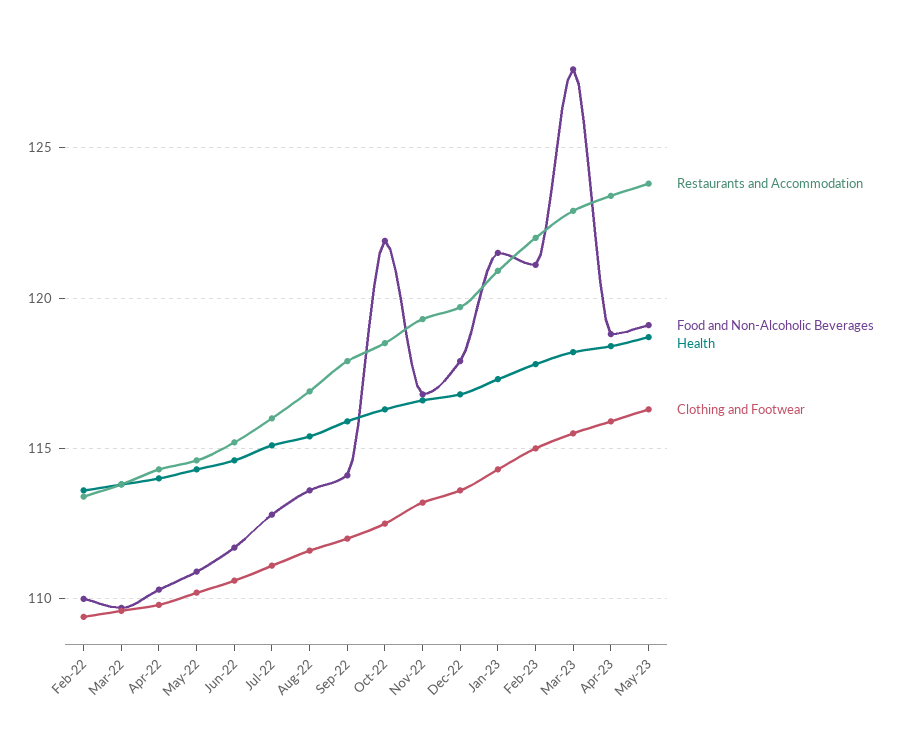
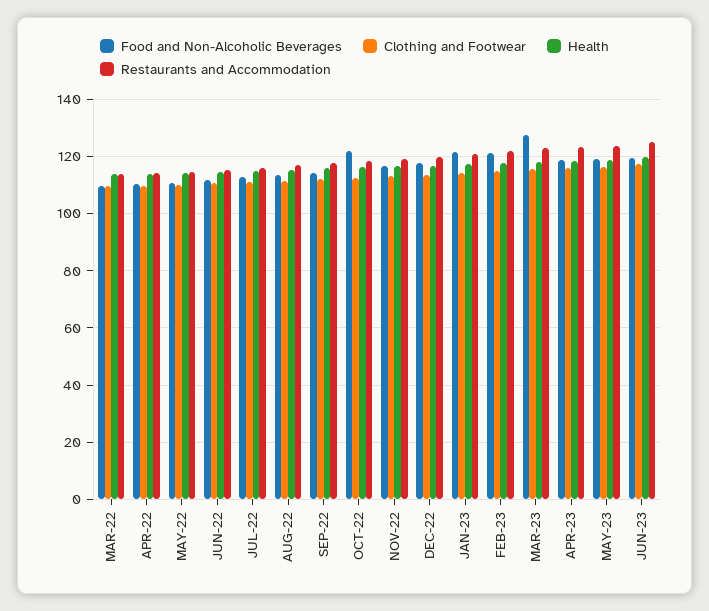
Restaurants and Accommodation, Feb-22: 113.5 -> none
Food and Non-Alcoholic Beverages, Feb-22: 110 -> none
Health, Feb-22: 113.5 -> none
Clothing and Footwear, Feb-22: 109.5 -> none
Food and Non-Alcoholic Beverages, JUN-23: none -> 120
Clothing and Footwear, JUN-23: none -> 117.5
Health, JUN-23: none -> 120
Restaurants and Accommodation, JUN-23: none -> 125

